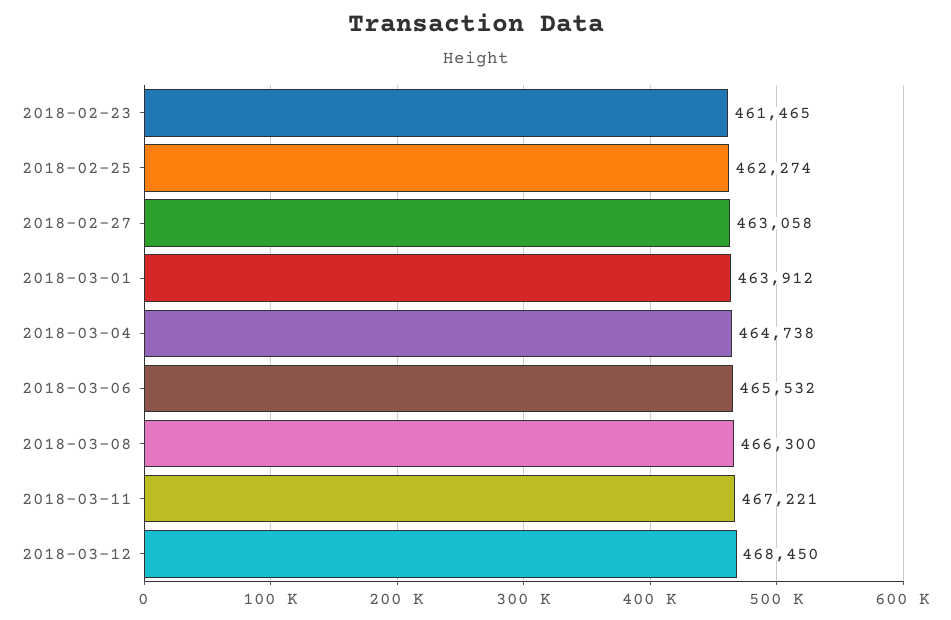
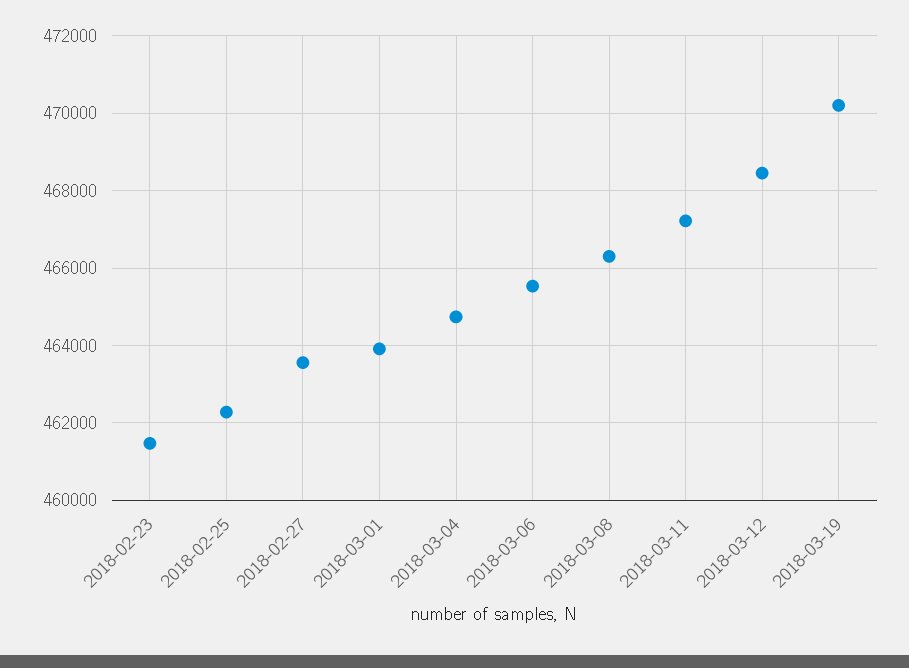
2018-02-27: 463058 -> 463600
2018-03-19: none -> 470200

